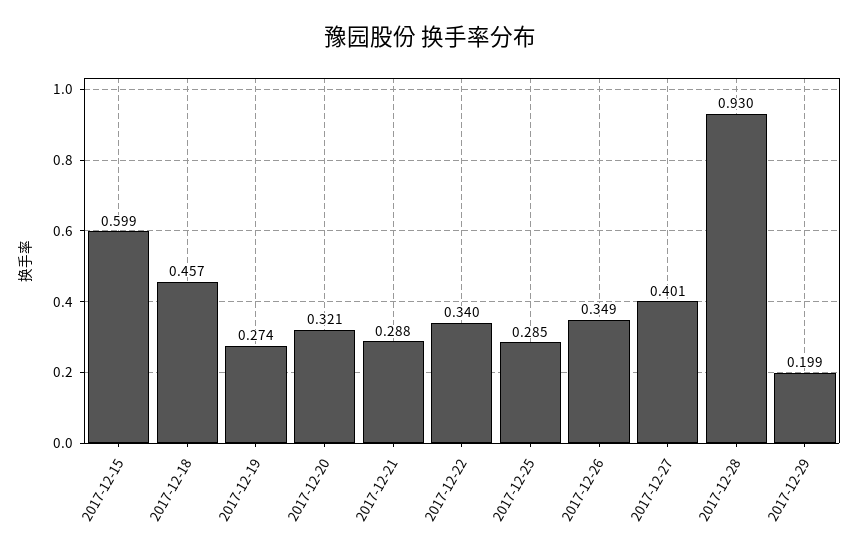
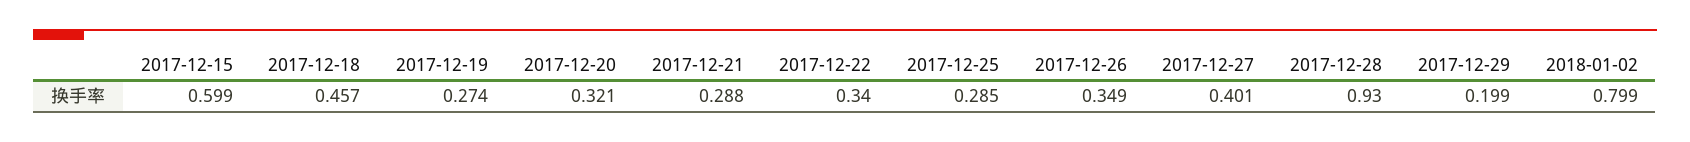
2018-01-02: none -> 0.799

